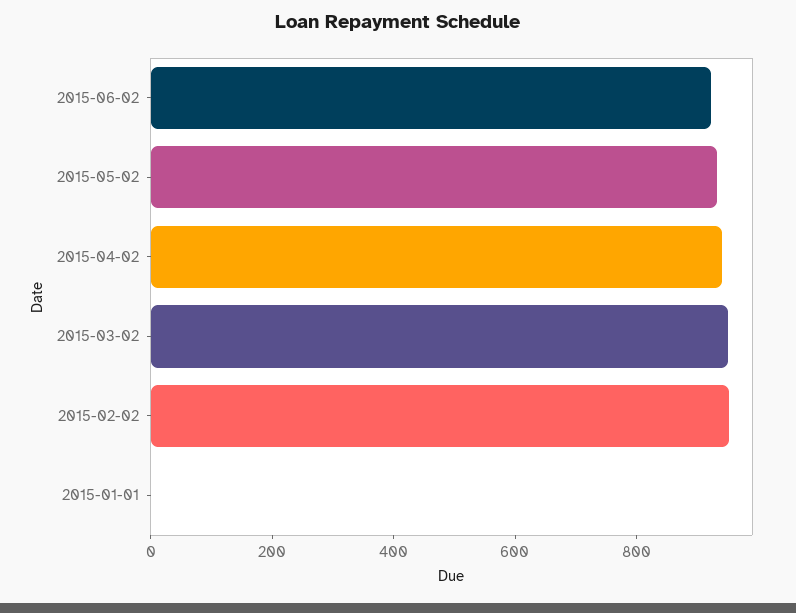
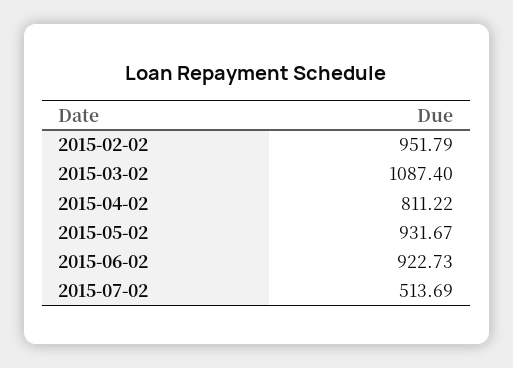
2015-04-02: 950 -> 811.22
2015-03-02: 950 -> 1087.4
2015-01-01: 0 -> none
2015-07-02: none -> 513.69

